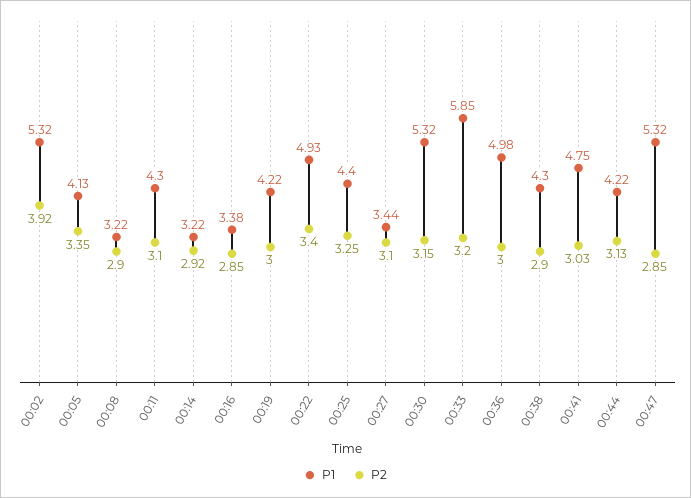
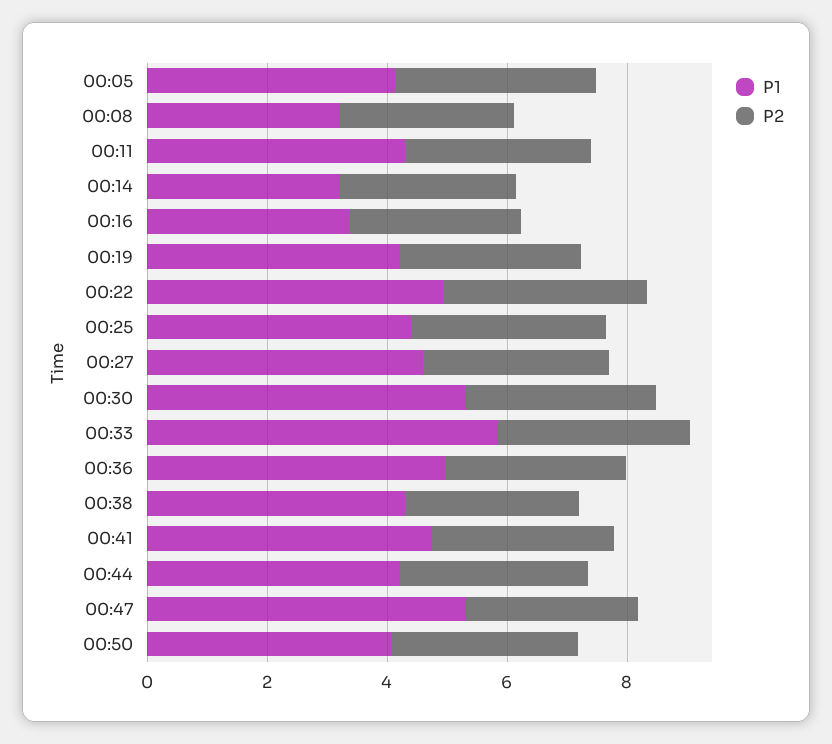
P1, 00:02: 5.32 -> none
P2, 00:02: 3.92 -> none
P1, 00:27: 3.44 -> 4.5
P1, 00:50: none -> 4
P2, 00:50: none -> 3

